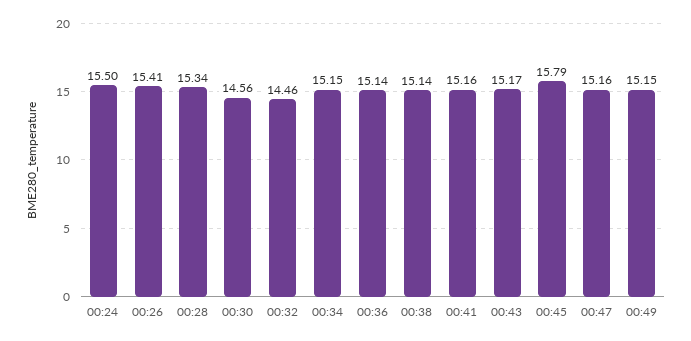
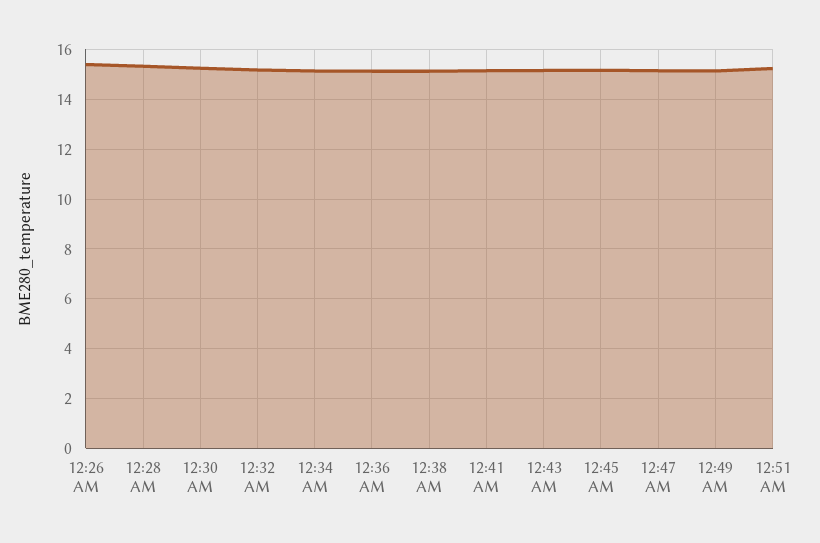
00:24: 15.5 -> none
00:30: 14.56 -> 15.25
00:32: 14.46 -> 15.25
00:45: 15.79 -> 15.25
12:51 AM: none -> 15.25

